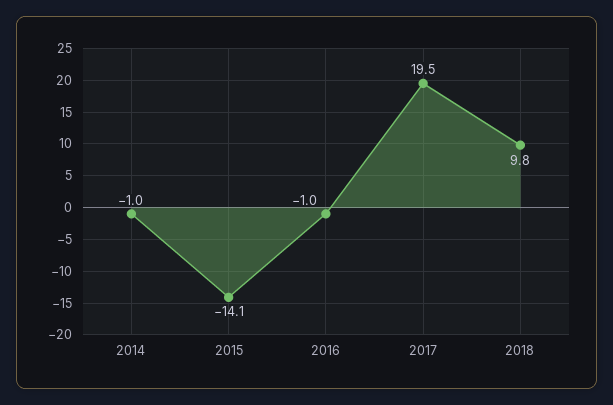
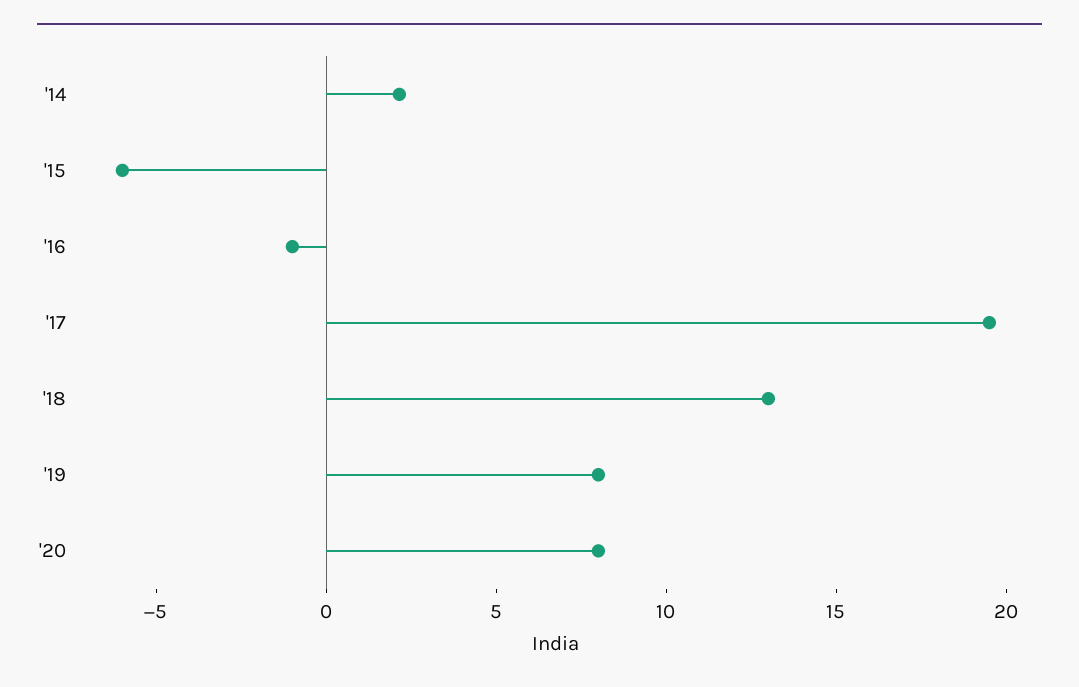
2014: -1 -> 2
2015: -14.1 -> -6
2018: 9.8 -> 13
'19: none -> 8
'20: none -> 8

